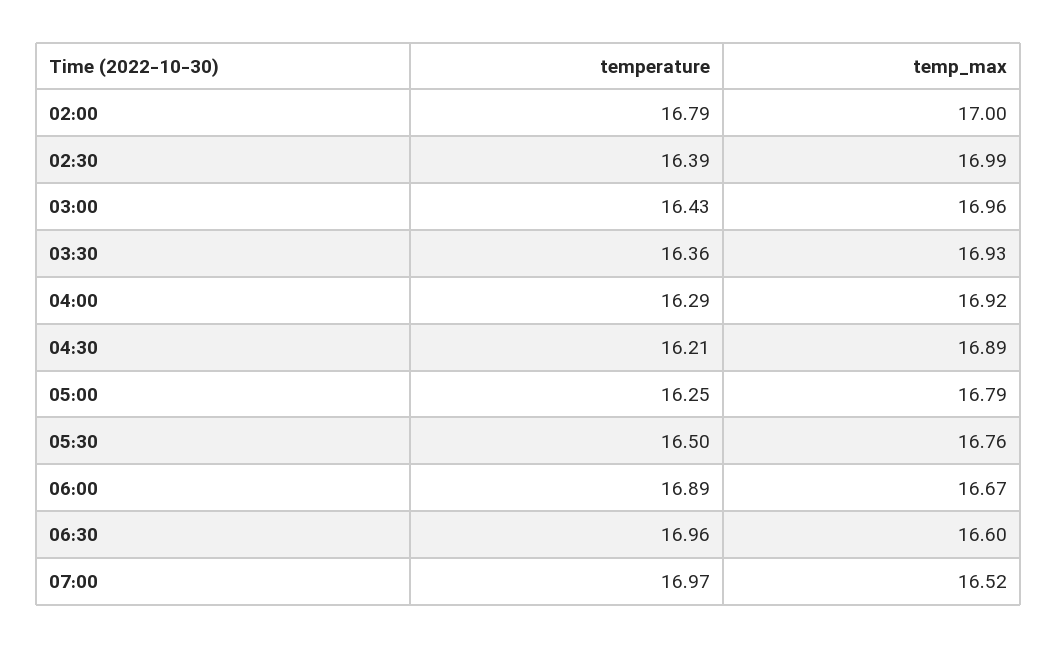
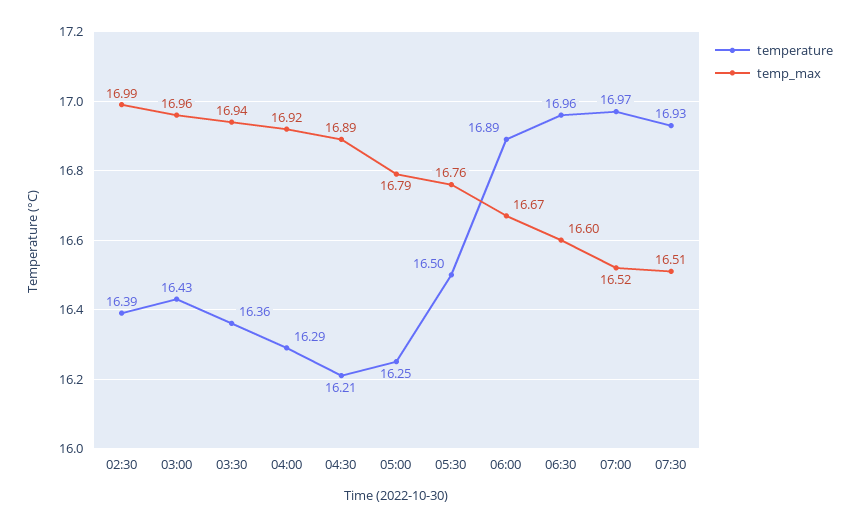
temperature, 02:00: 16.79 -> none
temp_max, 02:00: 17 -> none
temp_max, 03:30: 16.93 -> 16.94
temperature, 07:30: none -> 16.93
temp_max, 07:30: none -> 16.51

